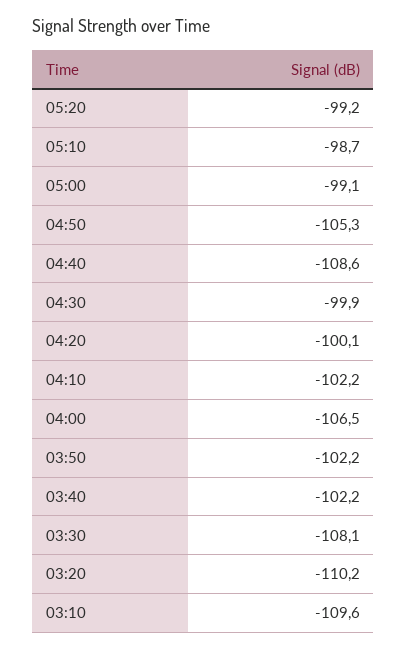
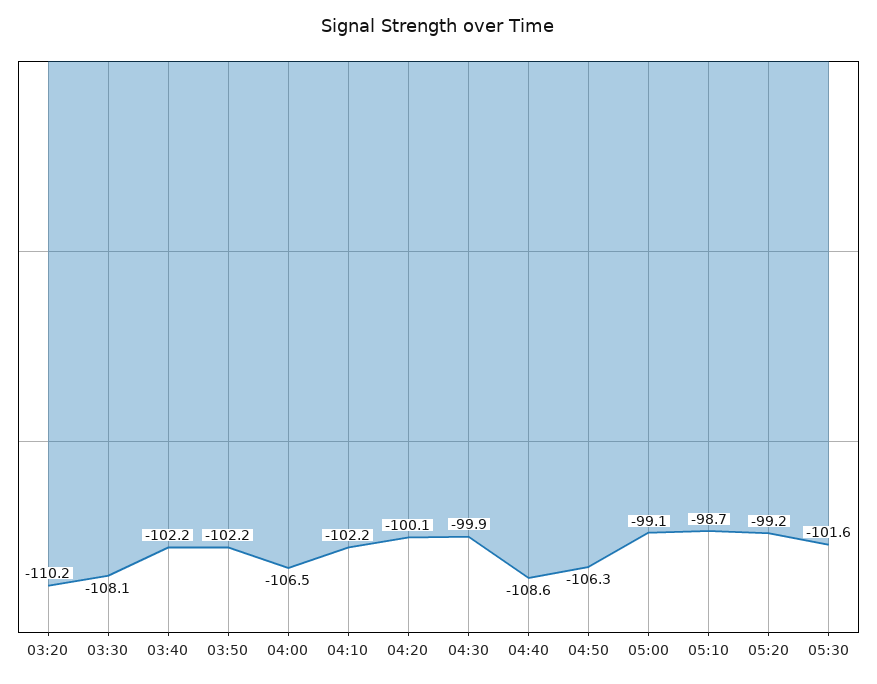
04:50: -105.3 -> -106.3
03:10: -109.6 -> none
05:30: none -> -101.6

